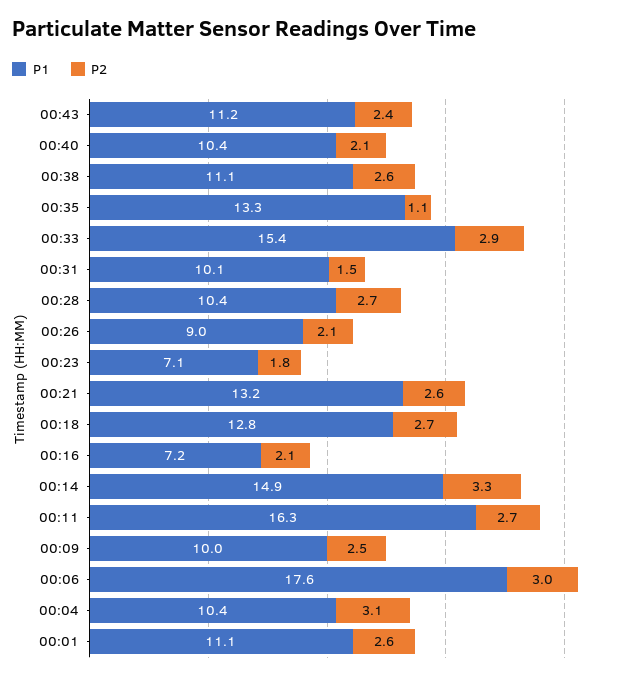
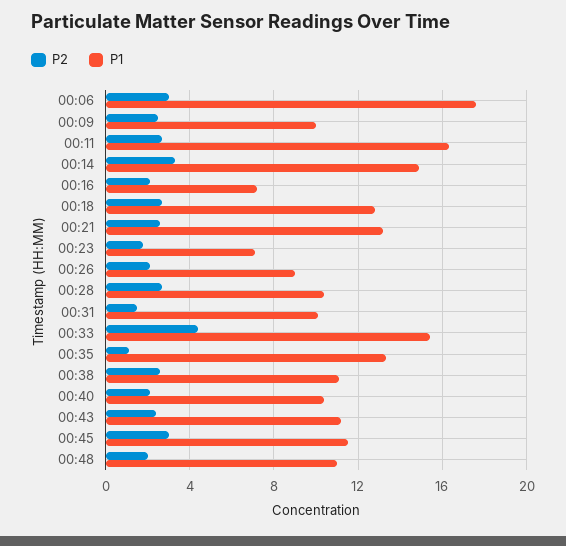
P2, 00:33: 2.9 -> 4.5
P1, 00:04: 10.4 -> none
P2, 00:04: 3.1 -> none
P1, 00:01: 11.1 -> none
P2, 00:01: 2.6 -> none
P2, 00:45: none -> 3
P1, 00:45: none -> 11.5
P2, 00:48: none -> 2
P1, 00:48: none -> 11

